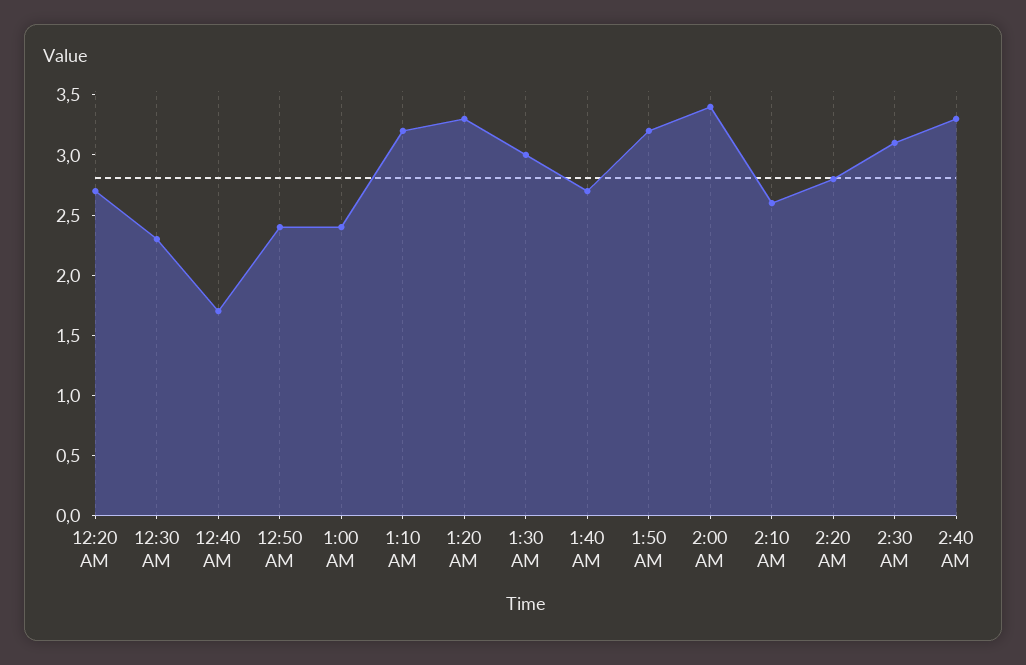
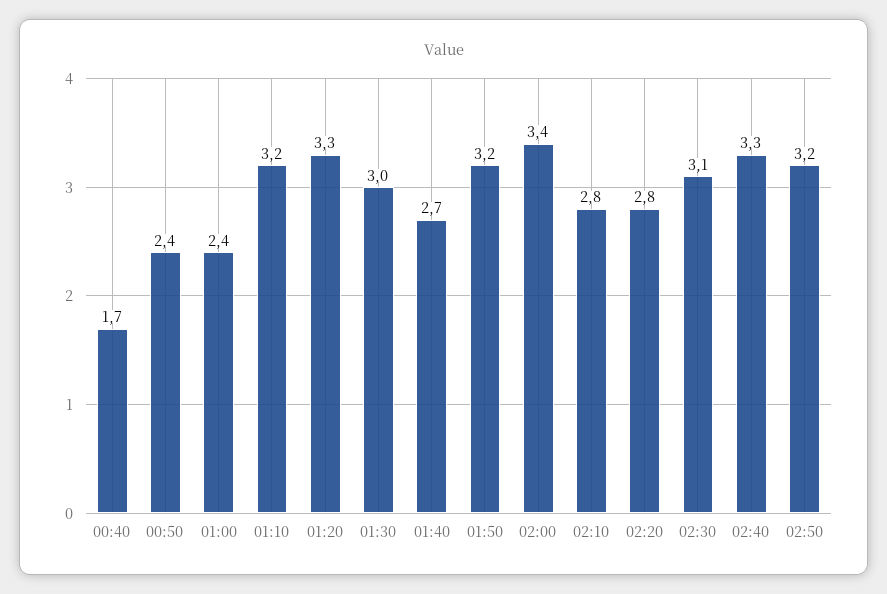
12:20 AM: 2.7 -> none
12:30 AM: 2.3 -> none
2:10 AM: 2.6 -> 2.8
02:50: none -> 3.2

